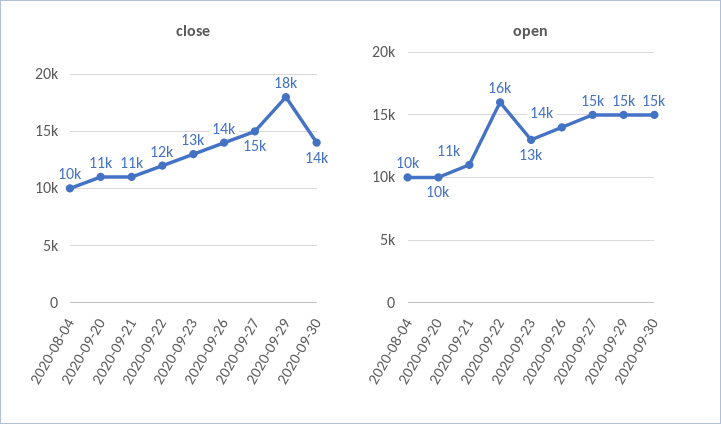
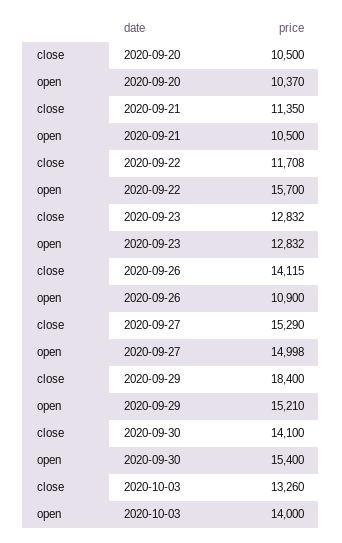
close, 2020-08-04: 10000 -> none
open, 2020-08-04: 10000 -> none
open, 2020-09-26: 14000 -> 10900
close, 2020-10-03: none -> 13260
open, 2020-10-03: none -> 14000

